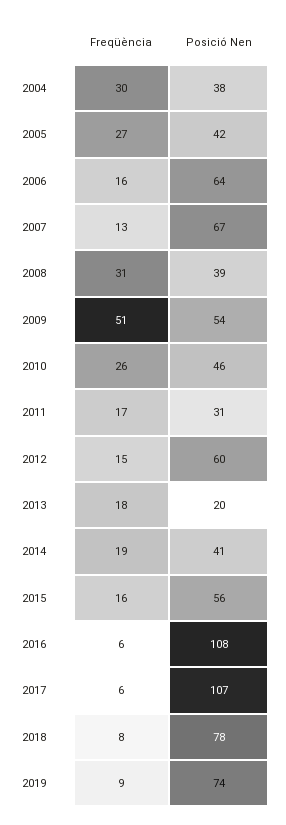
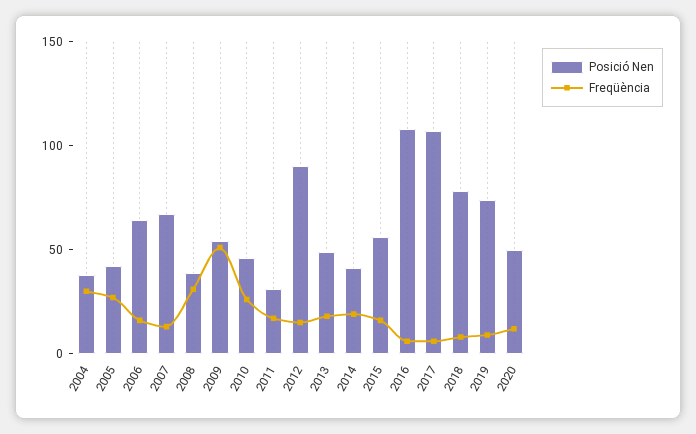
Posició Nen, 2012: 60 -> 90
Posició Nen, 2013: 20 -> 50
Posició Nen, 2020: none -> 50
Freqüència, 2020: none -> 10

